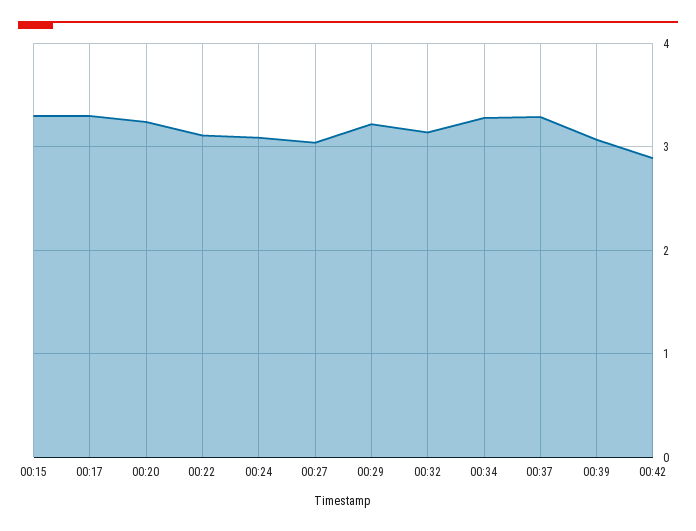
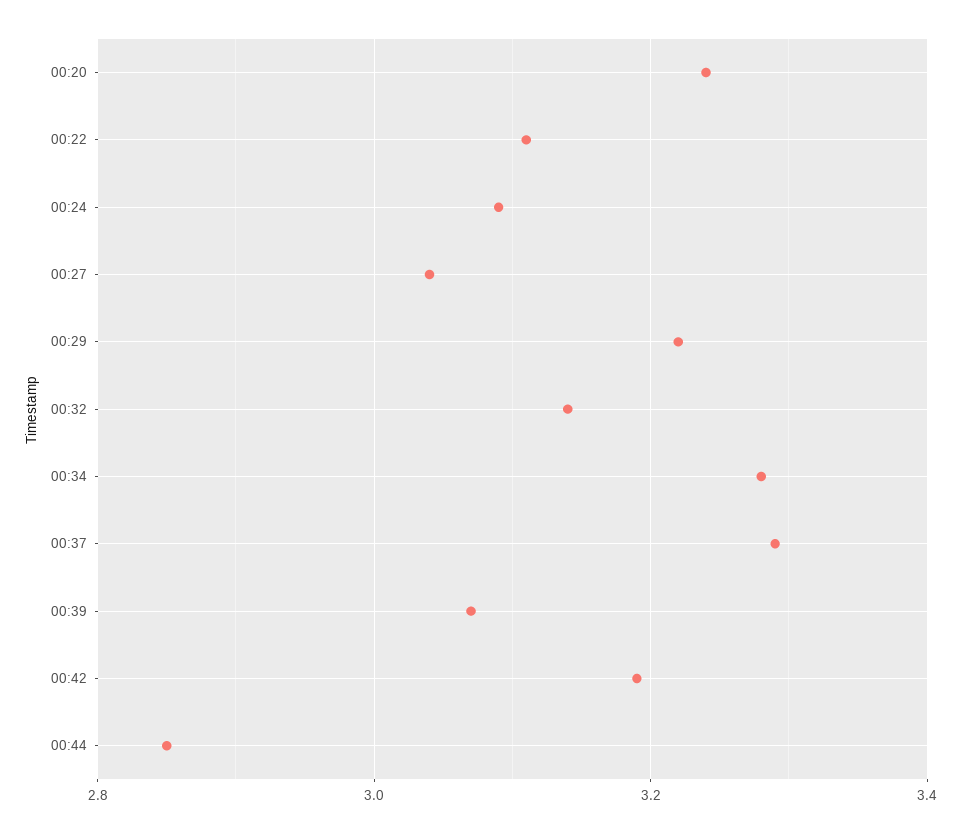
00:15: 3.3 -> none
00:17: 3.3 -> none
00:42: 2.9 -> 3.2
00:44: none -> 2.85

